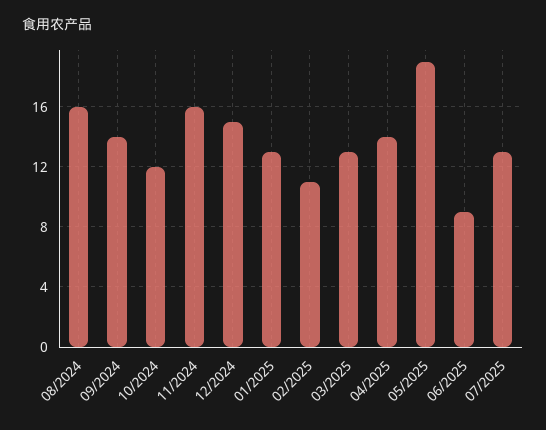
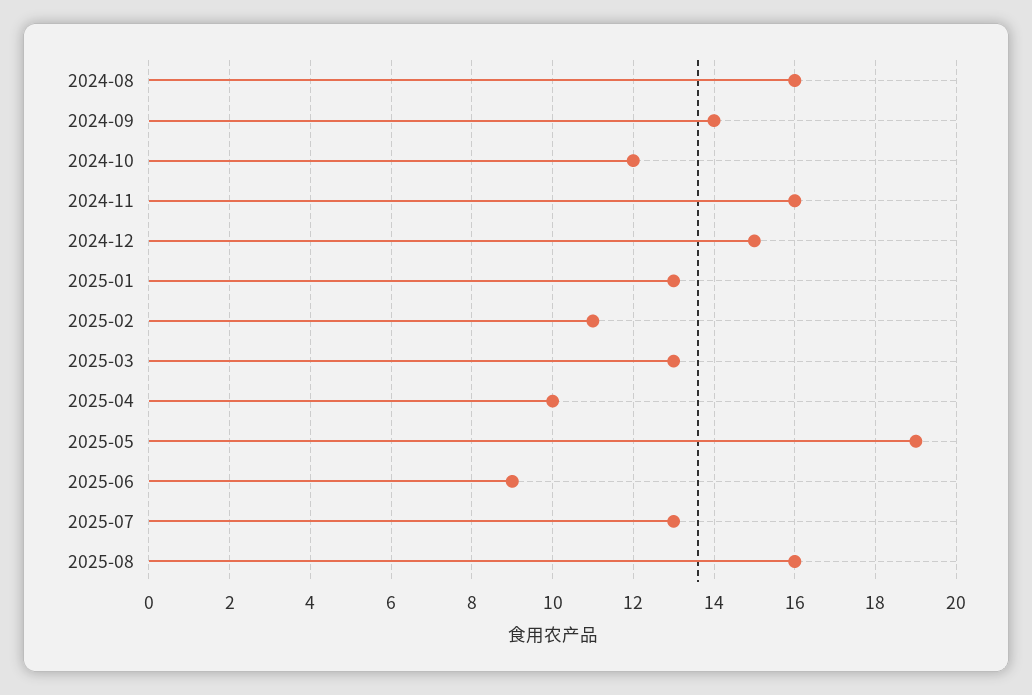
04/2025: 14 -> 10
2025-08: none -> 16

